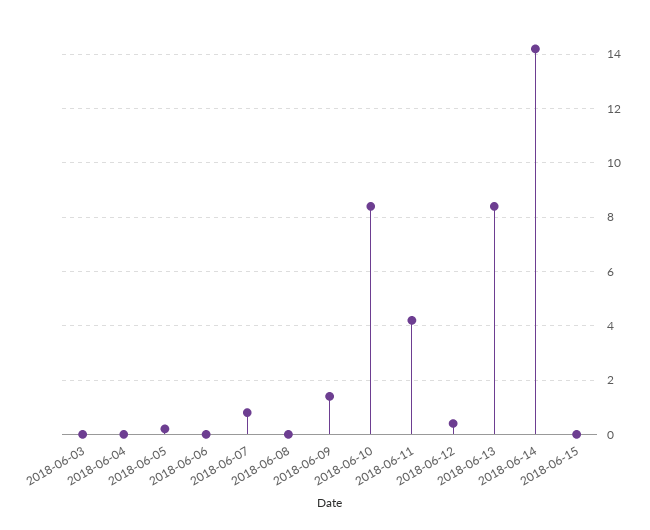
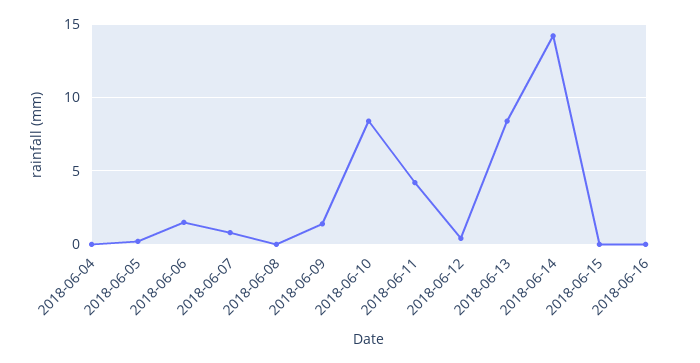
2018-06-03: 0 -> none
2018-06-06: 0 -> 1.5
2018-06-16: none -> 0

